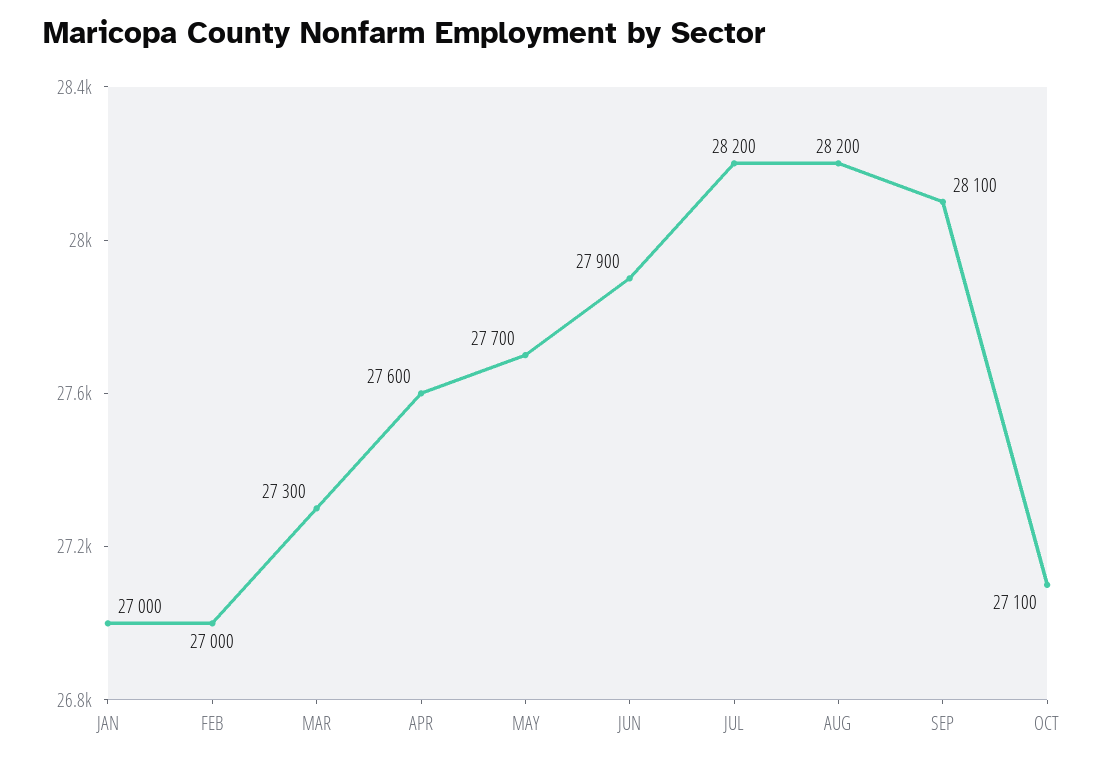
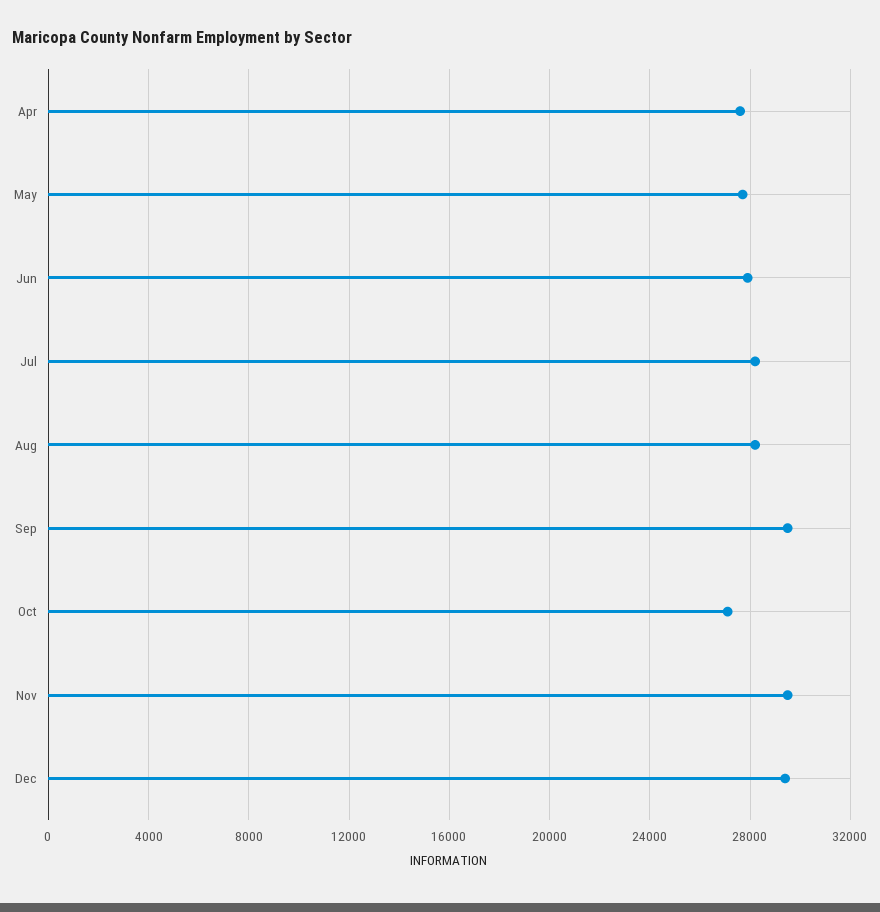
JAN: 27000 -> none
FEB: 27000 -> none
MAR: 27300 -> none
SEP: 28100 -> 29500
Nov: none -> 29500
Dec: none -> 29500

